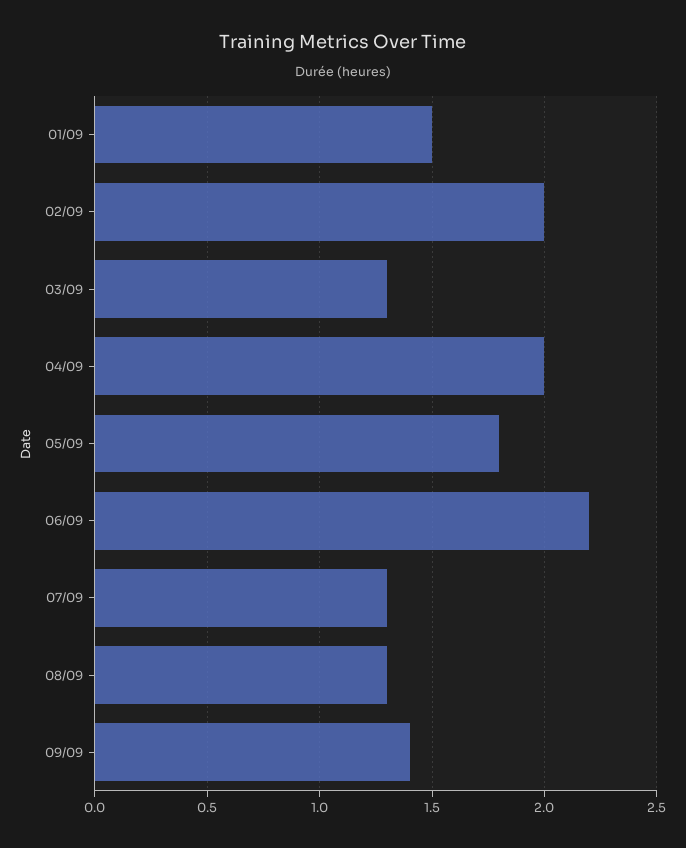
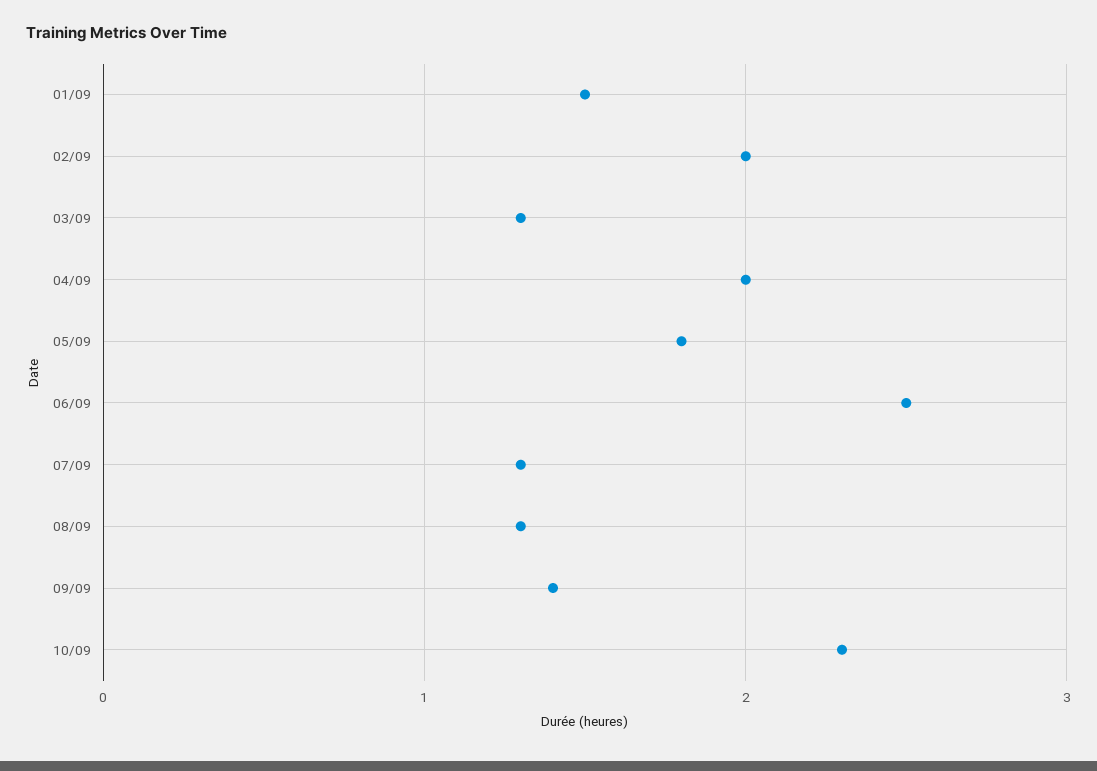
06/09: 2.2 -> 2.5
10/09: none -> 2.3

